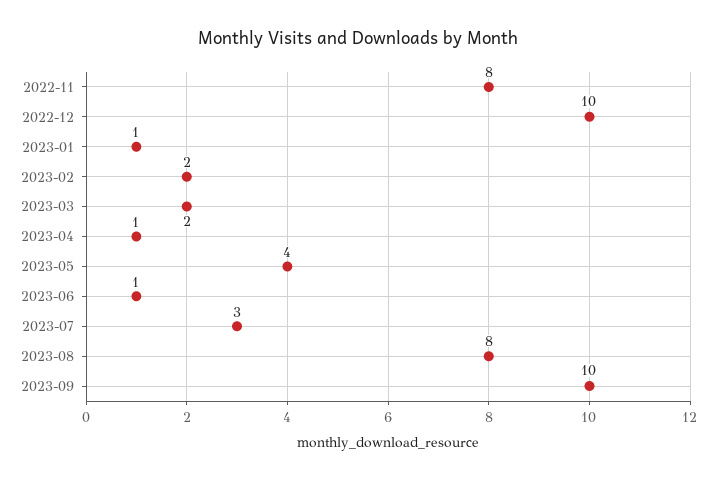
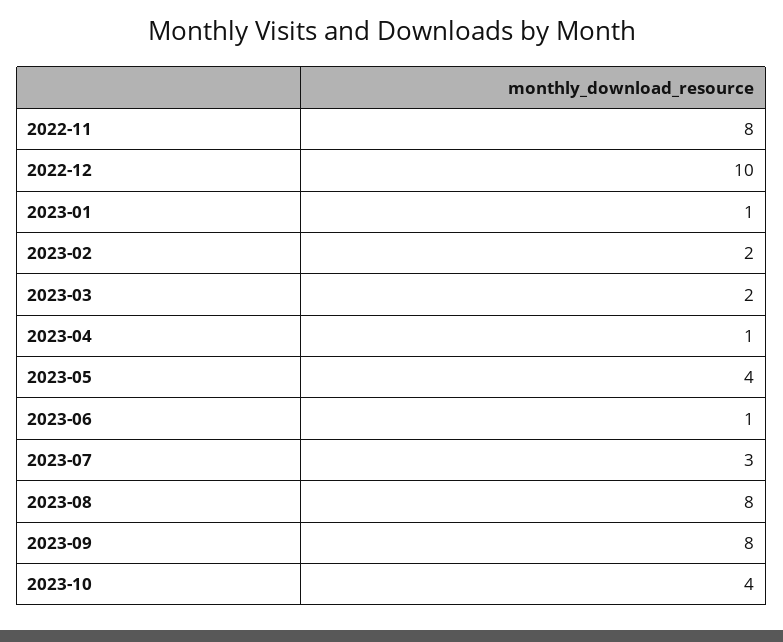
2023-09: 10 -> 8
2023-10: none -> 4

